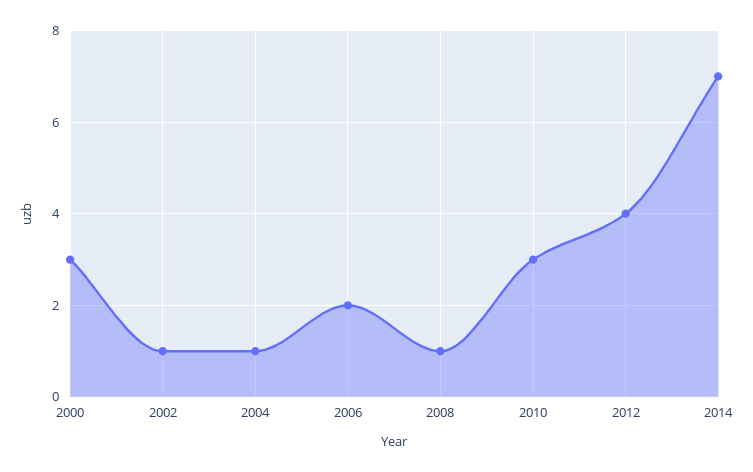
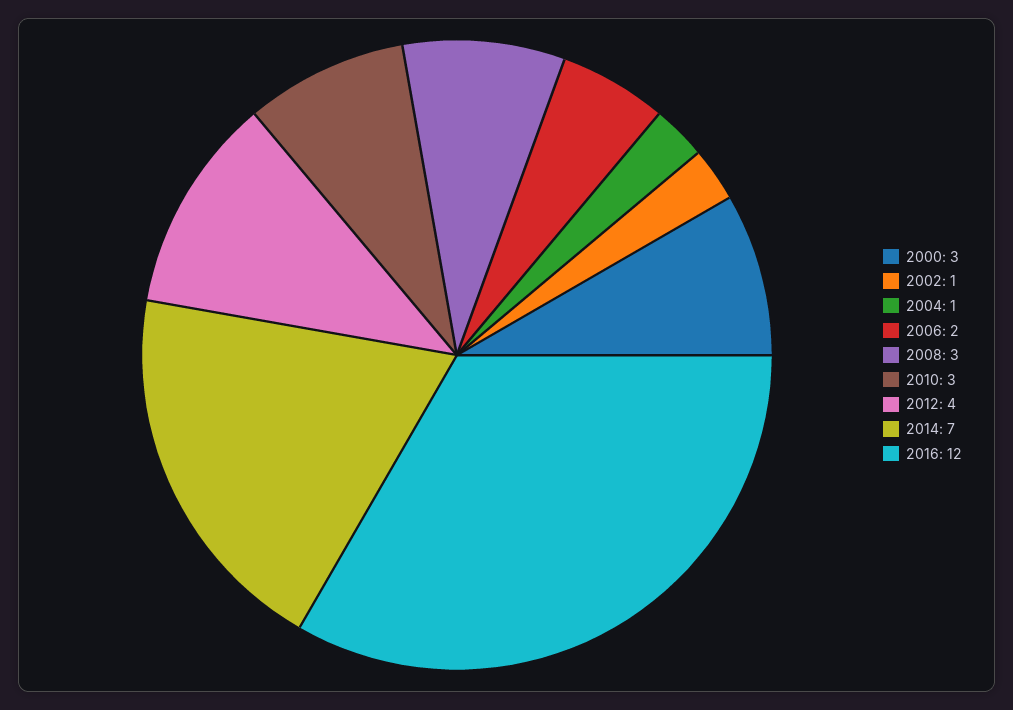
2008: 1 -> 3
2016: none -> 12

